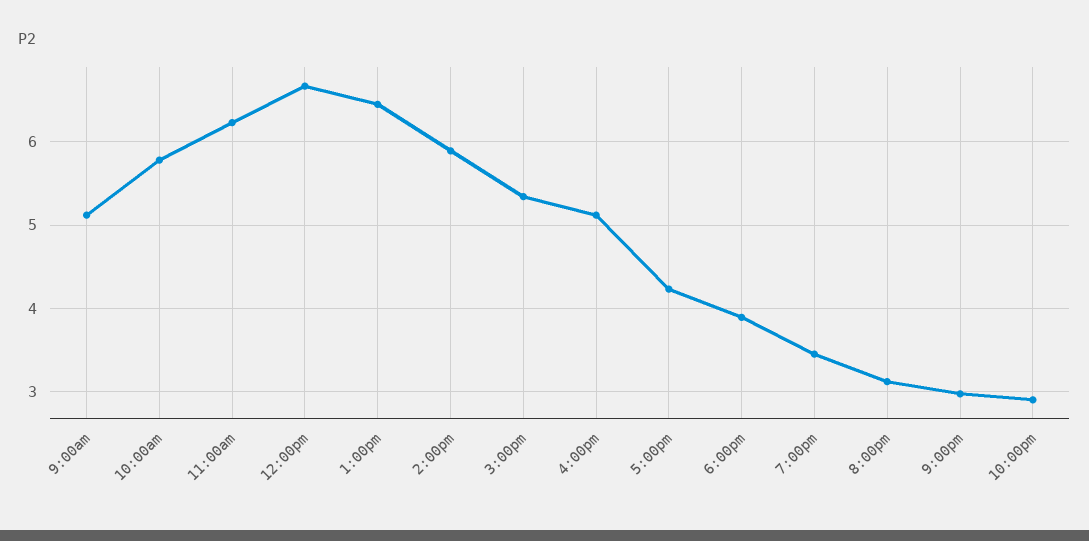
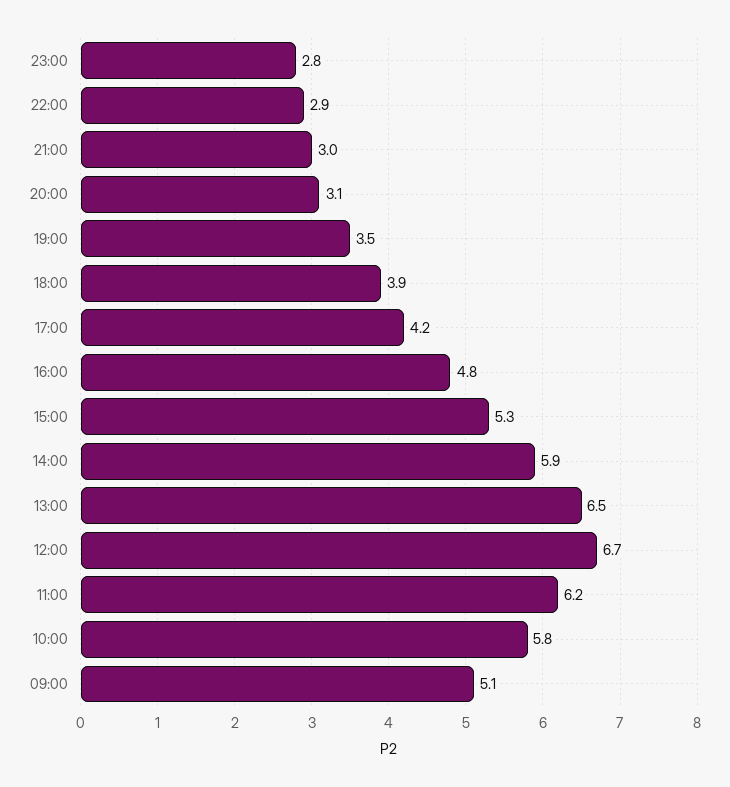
4:00pm: 5.1 -> 4.8
23:00: none -> 2.8

